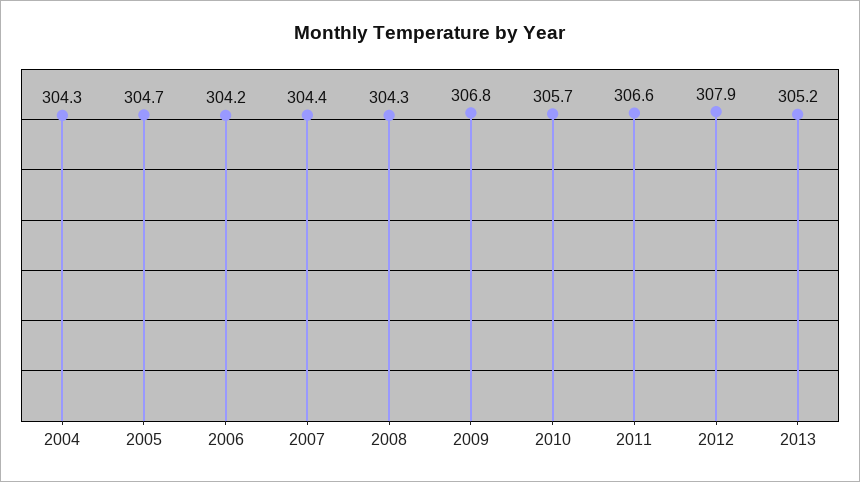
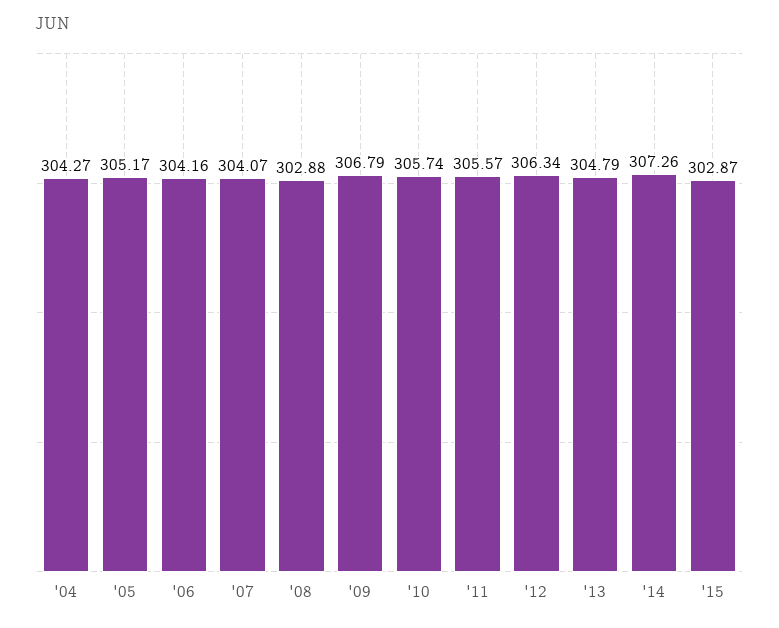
2005: 304.7 -> 305.17
2007: 304.4 -> 304.07
2008: 304.3 -> 302.88
2011: 306.6 -> 305.57
2012: 307.9 -> 306.34
2013: 305.2 -> 304.79
'14: none -> 307.26
'15: none -> 302.87

